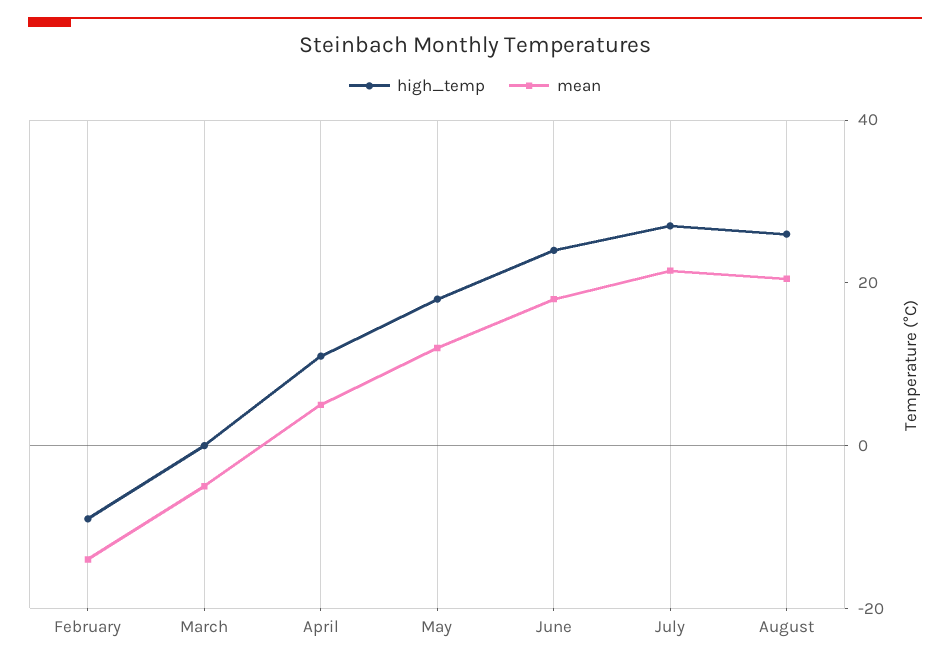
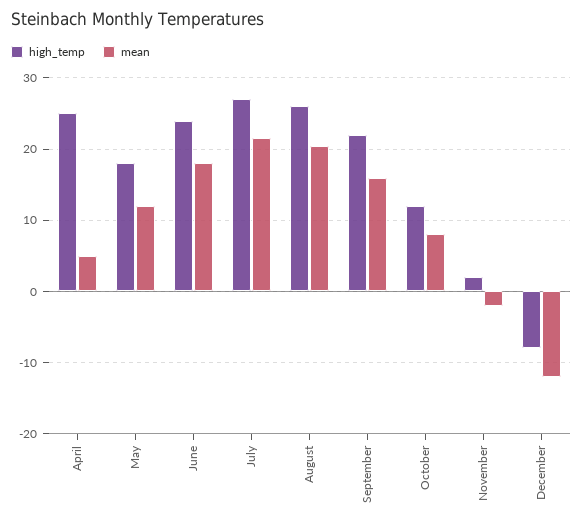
high_temp, February: -10 -> none
mean, February: -15 -> none
high_temp, March: 0 -> none
mean, March: -5 -> none
high_temp, April: 10 -> 25
high_temp, September: none -> 22
mean, September: none -> 16
high_temp, October: none -> 12
mean, October: none -> 8
high_temp, November: none -> 2
mean, November: none -> -2
high_temp, December: none -> -8
mean, December: none -> -12

